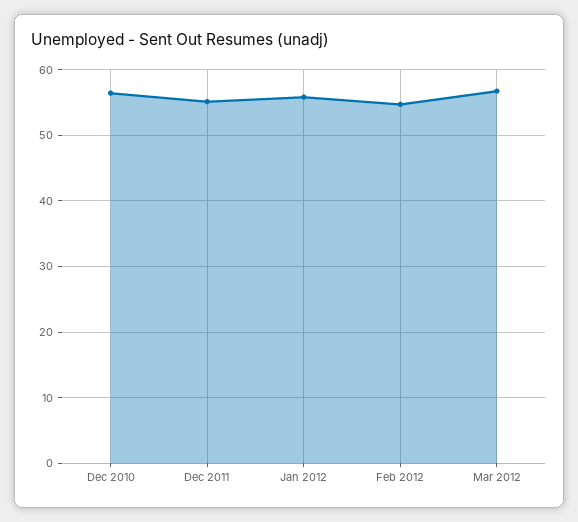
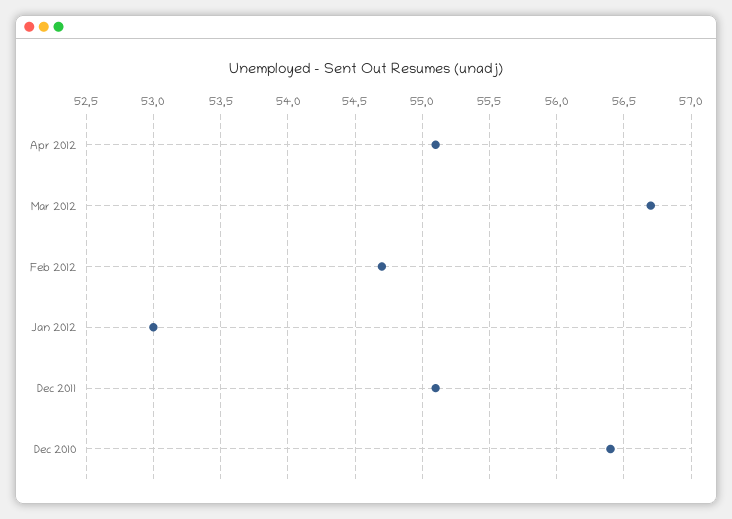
Jan 2012: 56 -> 53
Apr 2012: none -> 55.1

